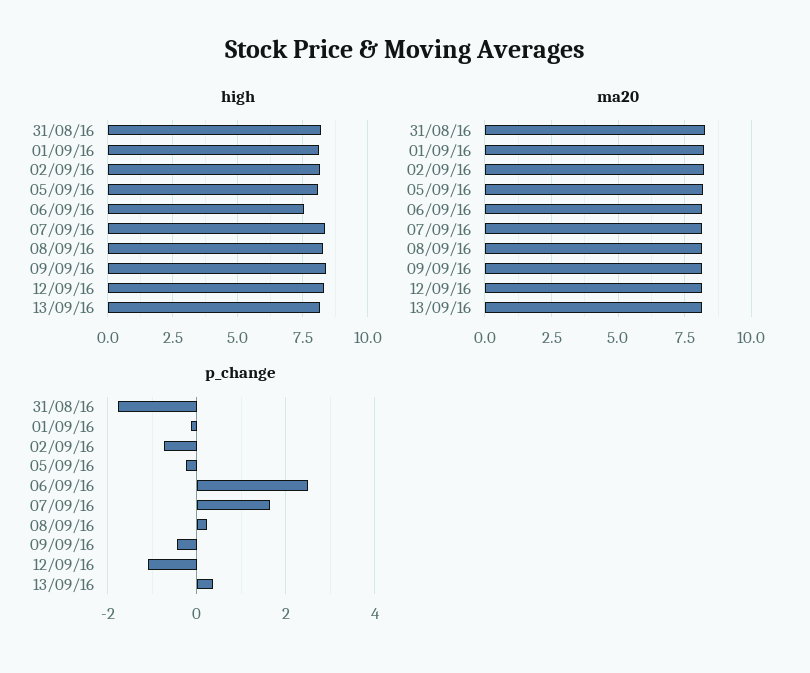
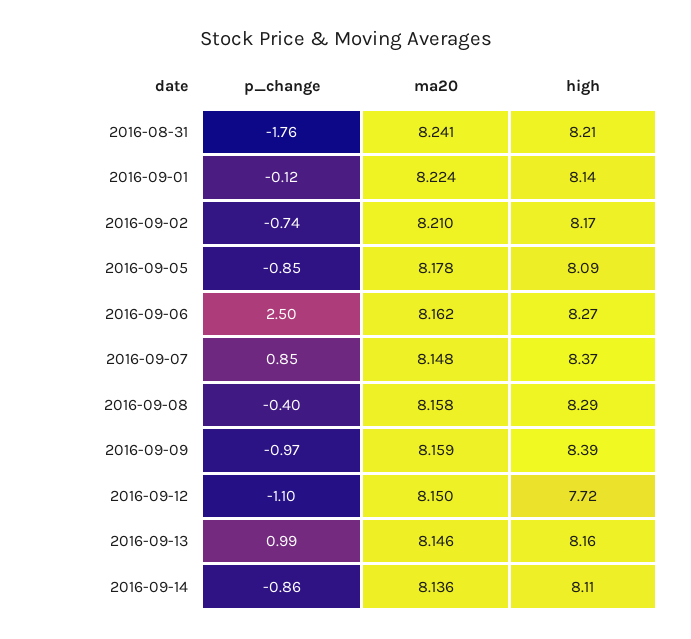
high, 06/09/16: 7.5 -> 8.27
high, 12/09/16: 8.25 -> 7.72
p_change, 05/09/16: -0.2 -> -0.85
p_change, 07/09/16: 1.6 -> 0.85
p_change, 08/09/16: 0.2 -> -0.4
p_change, 09/09/16: -0.4 -> -0.97
p_change, 13/09/16: 0.4 -> 0.99
p_change, 2016-09-14: none -> -0.86
ma20, 2016-09-14: none -> 8.136
high, 2016-09-14: none -> 8.11

